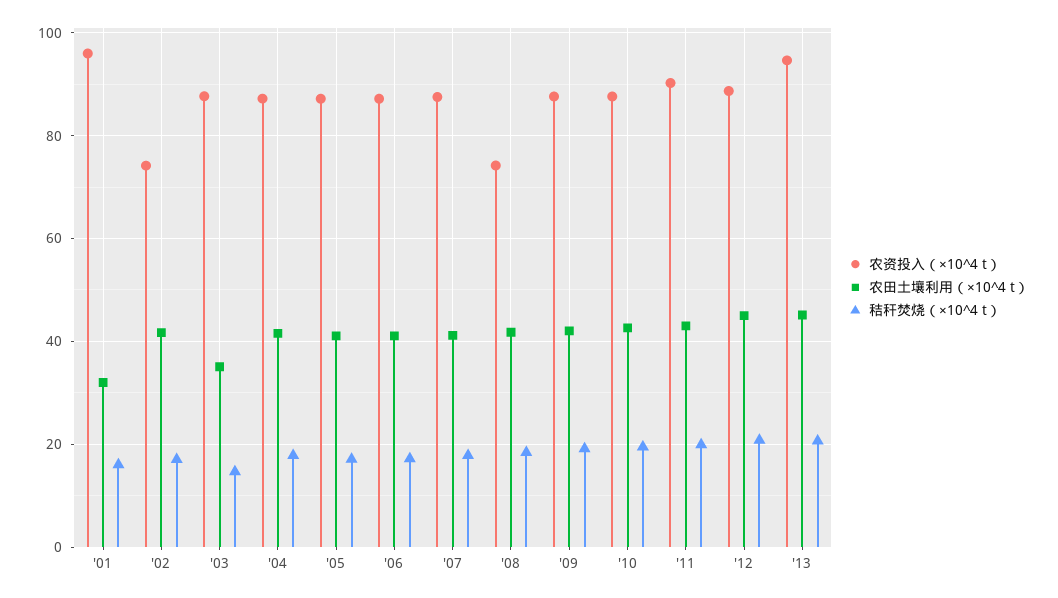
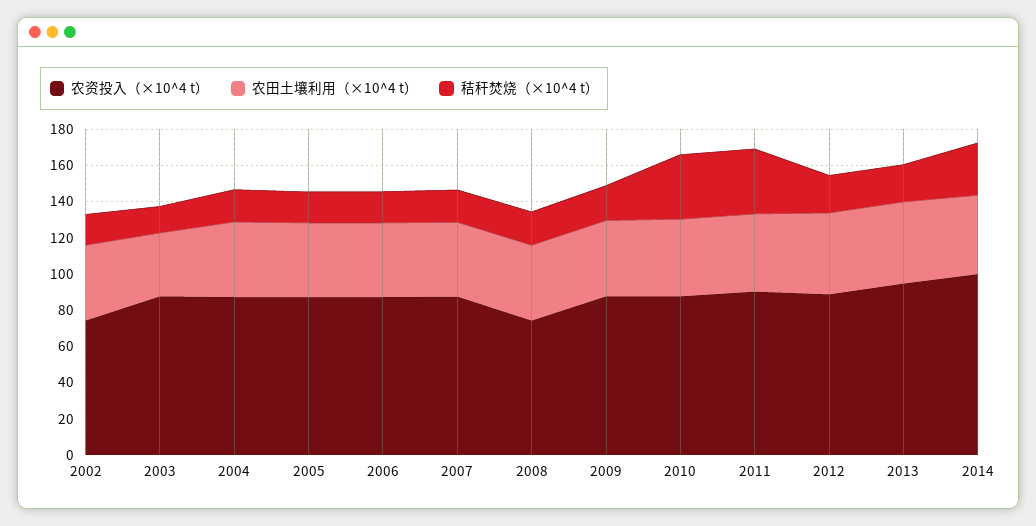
农资投入（×10^4 t）, '01: 96 -> none
农田土壤利用（×10^4 t）, '01: 32 -> none
秸秆焚烧（×10^4 t）, '01: 16 -> none
秸秆焚烧（×10^4 t）, '10: 20 -> 35
秸秆焚烧（×10^4 t）, '11: 20 -> 35
农资投入（×10^4 t）, 2014: none -> 100
农田土壤利用（×10^4 t）, 2014: none -> 45
秸秆焚烧（×10^4 t）, 2014: none -> 30

